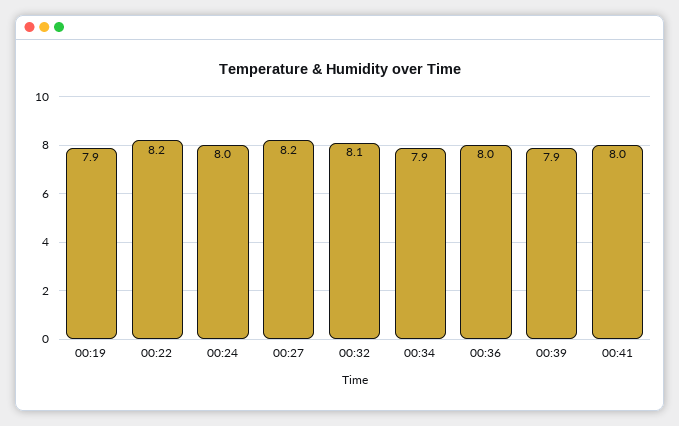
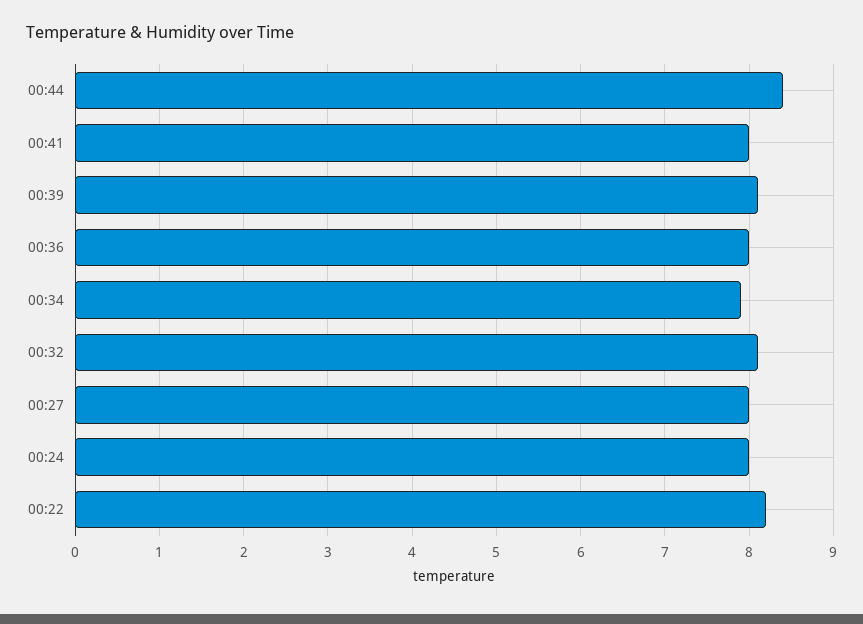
00:19: 7.9 -> none
00:27: 8.2 -> 8
00:39: 7.9 -> 8.1
00:44: none -> 8.4

